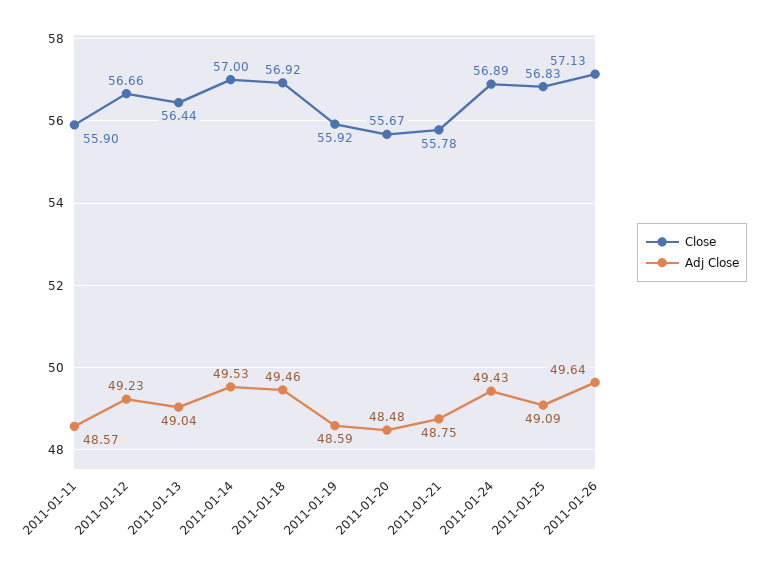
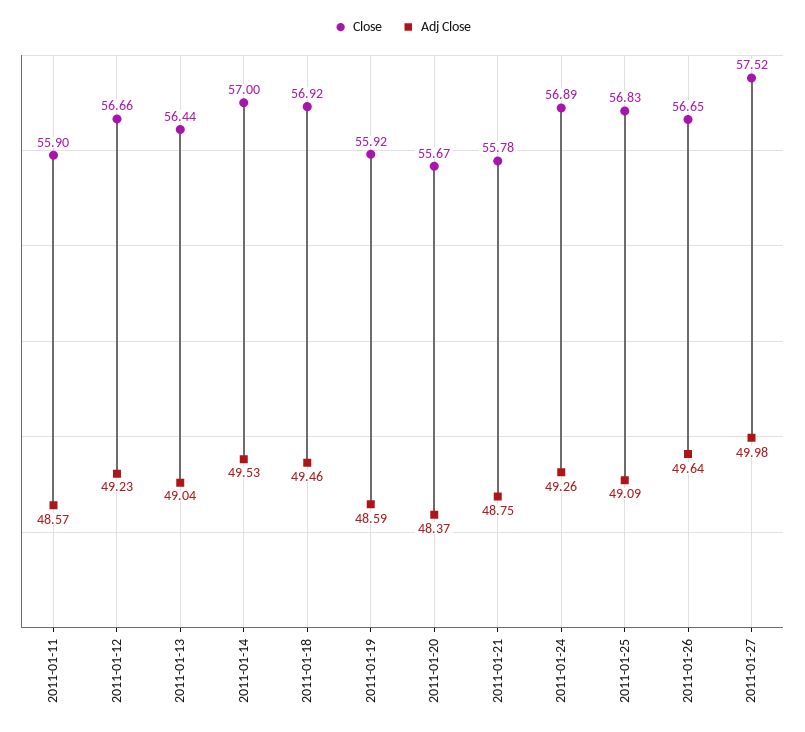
Adj Close, 2011-01-20: 48.48 -> 48.37
Adj Close, 2011-01-24: 49.43 -> 49.26
Close, 2011-01-26: 57.13 -> 56.65
Close, 2011-01-27: none -> 57.52
Adj Close, 2011-01-27: none -> 49.98

